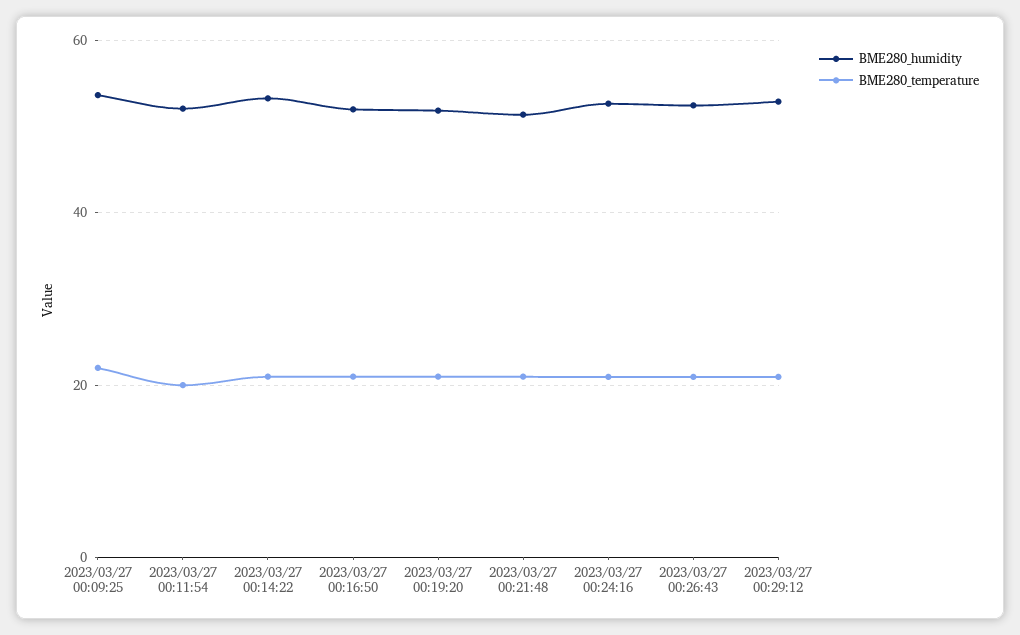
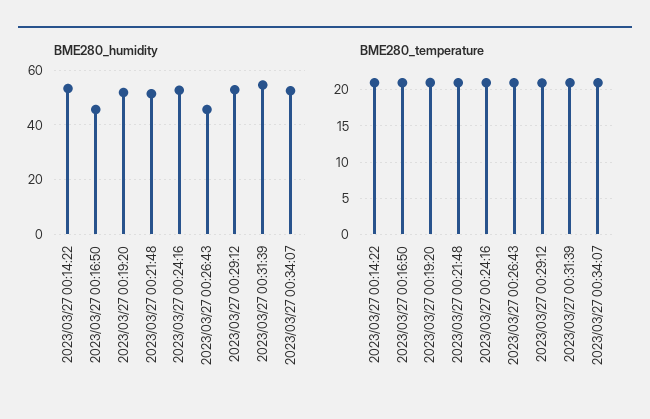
BME280_humidity, 2023/03/27 00:09:25: 54 -> none
BME280_temperature, 2023/03/27 00:09:25: 22 -> none
BME280_humidity, 2023/03/27 00:11:54: 52 -> none
BME280_temperature, 2023/03/27 00:11:54: 20 -> none
BME280_humidity, 2023/03/27 00:16:50: 52 -> 45
BME280_humidity, 2023/03/27 00:26:43: 52 -> 45
BME280_humidity, 2023/03/27 00:31:39: none -> 55
BME280_humidity, 2023/03/27 00:34:07: none -> 52.5
BME280_temperature, 2023/03/27 00:31:39: none -> 21
BME280_temperature, 2023/03/27 00:34:07: none -> 21

